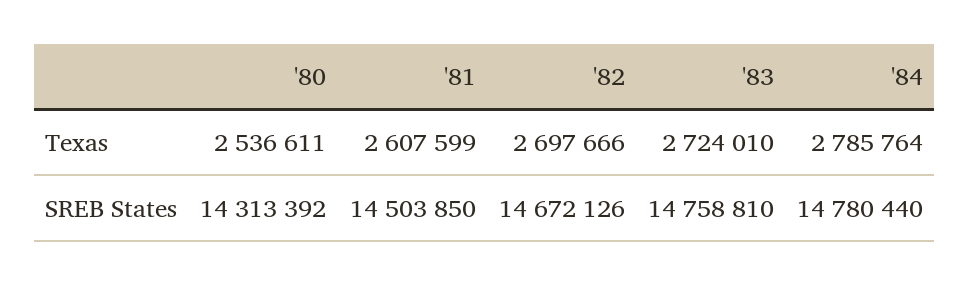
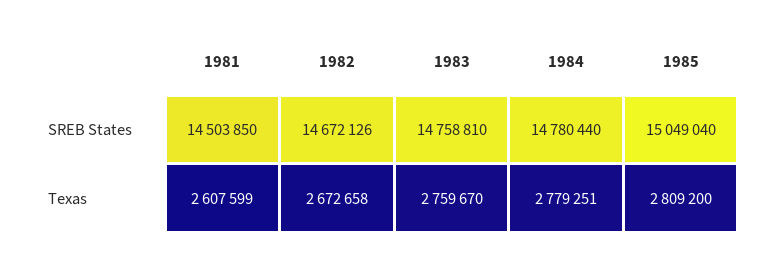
'80, Texas: 2536611 -> none
'82, Texas: 2697666 -> 2672658
'83, Texas: 2724010 -> 2759670
'84, Texas: 2785764 -> 2779251
'80, SREB States: 14313392 -> none
1985, SREB States: none -> 15049040
1985, Texas: none -> 2809200

